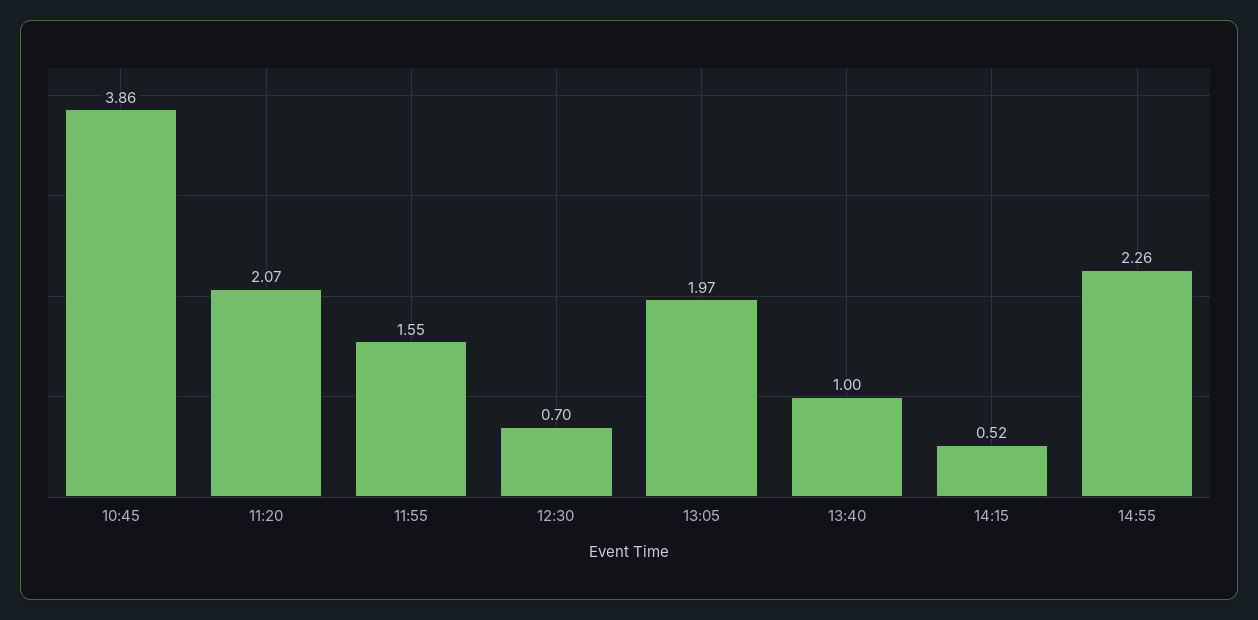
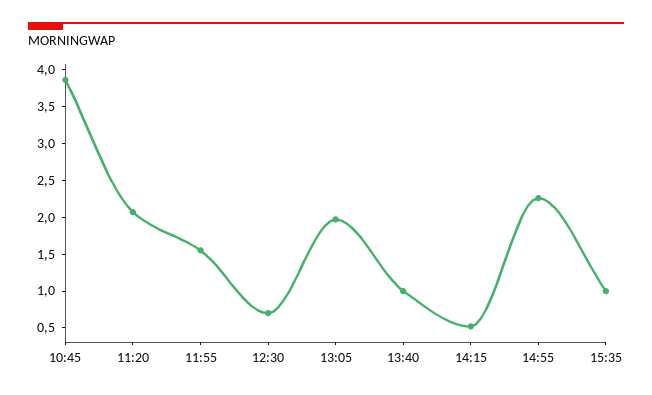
15:35: none -> 1

